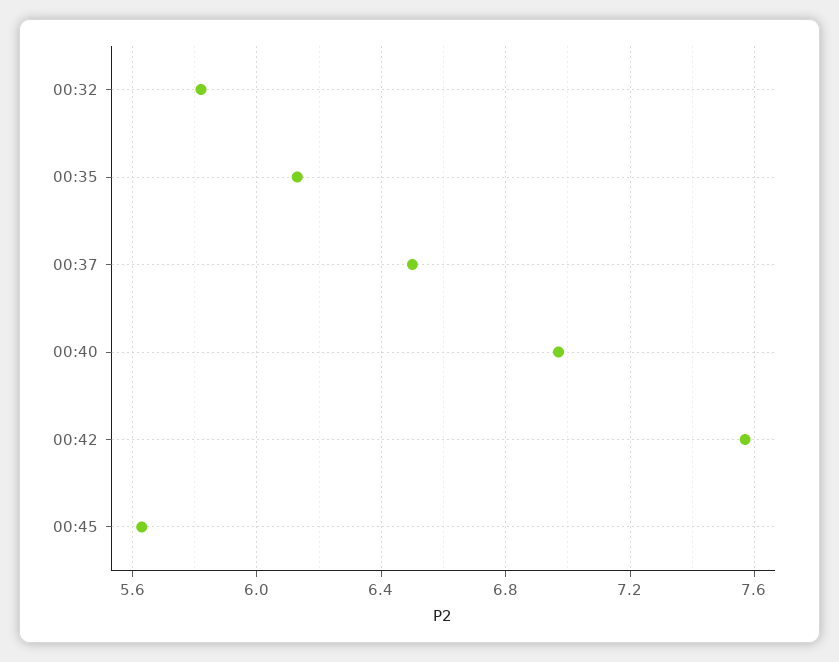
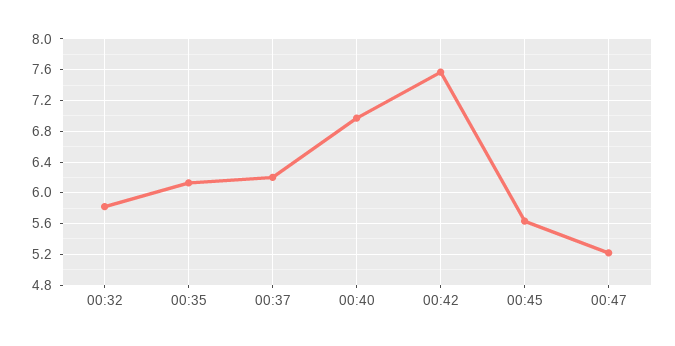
00:37: 6.5 -> 6.2
00:47: none -> 5.2

